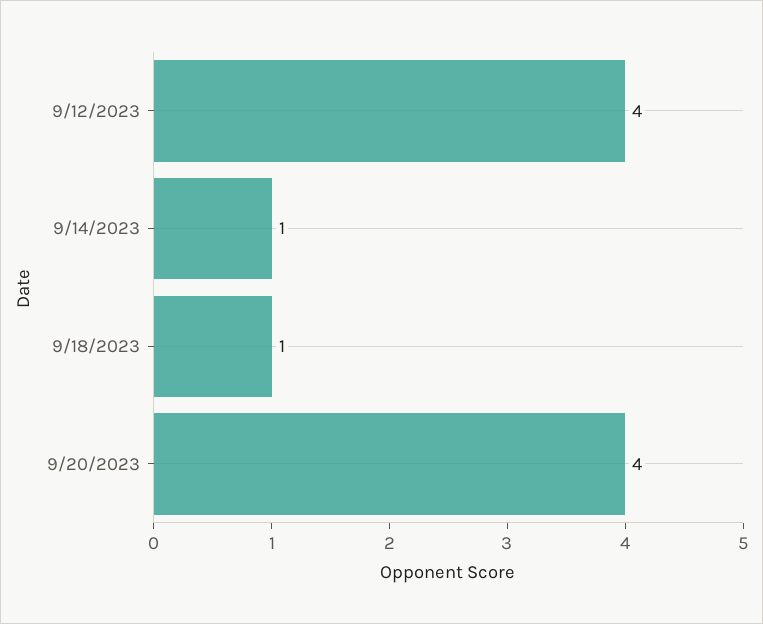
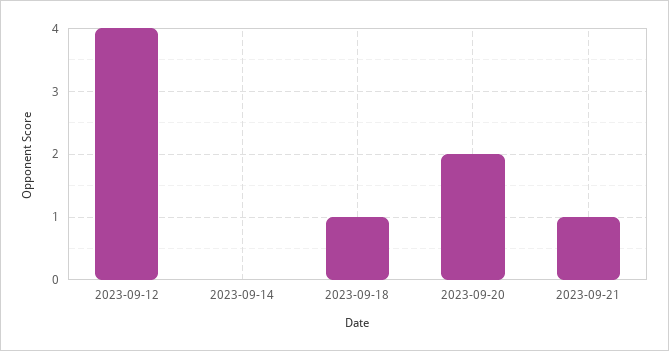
9/14/2023: 1 -> 0
9/20/2023: 4 -> 2
2023-09-21: none -> 1

